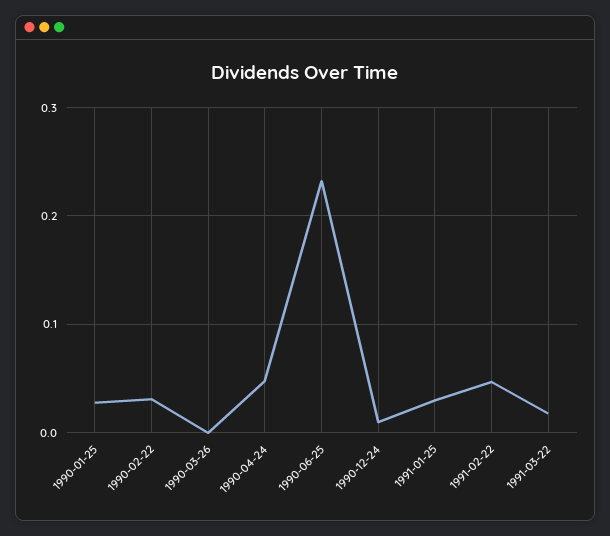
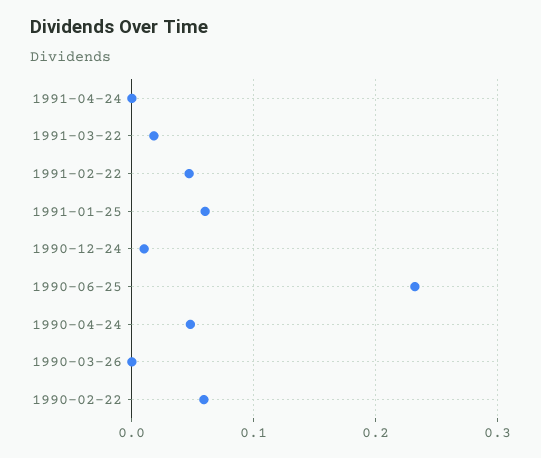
1990-01-25: 0.03 -> none
1990-02-22: 0.03 -> 0.06
1991-01-25: 0.03 -> 0.06
1991-04-24: none -> 0

